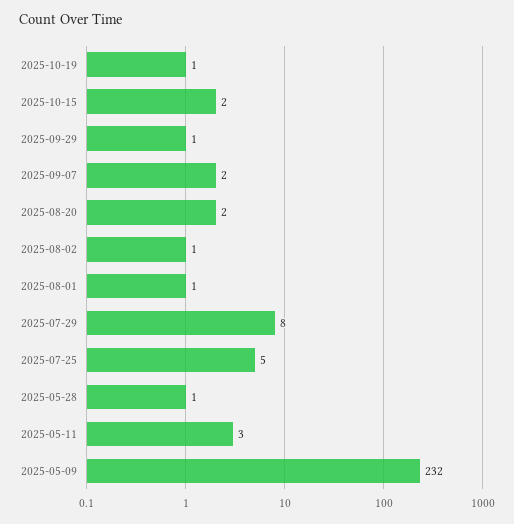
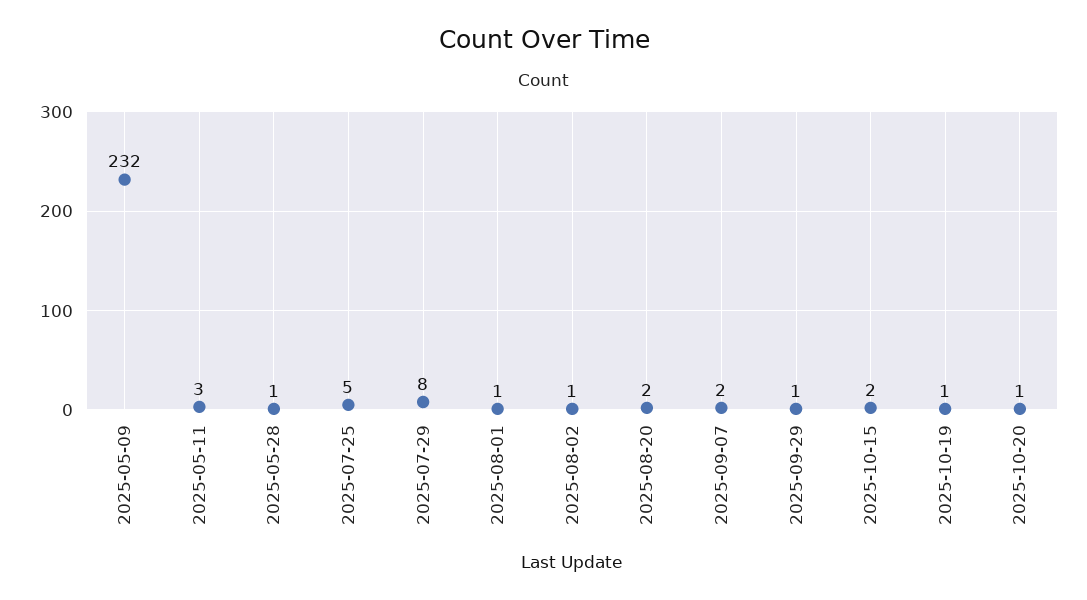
2025-10-20: none -> 1

